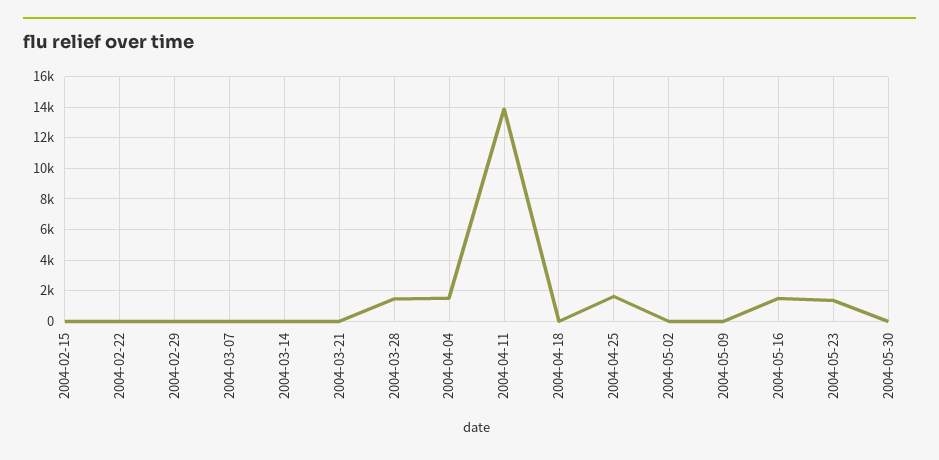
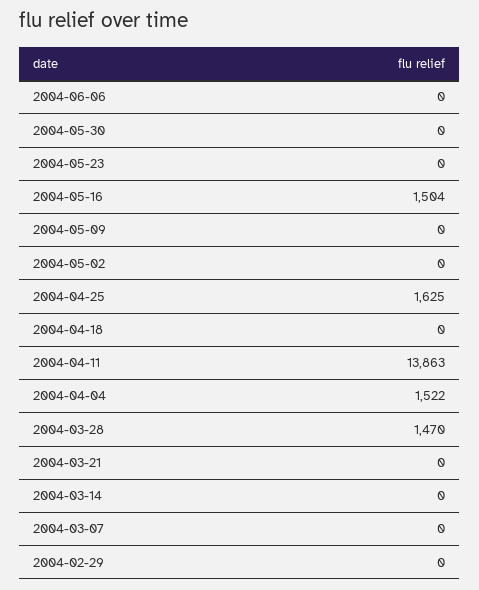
2004-02-15: 0 -> none
2004-02-22: 0 -> none
2004-05-23: 1500 -> 0
2004-06-06: none -> 0

